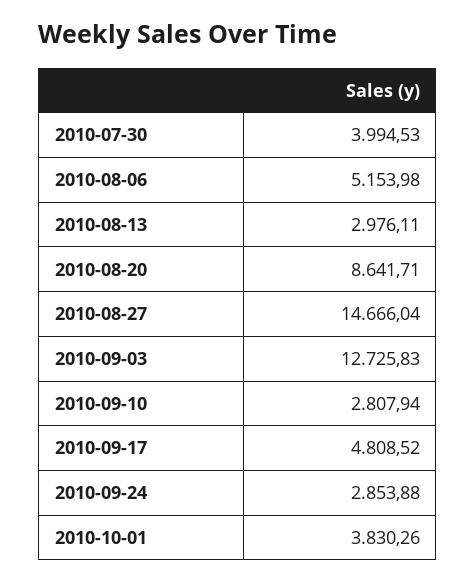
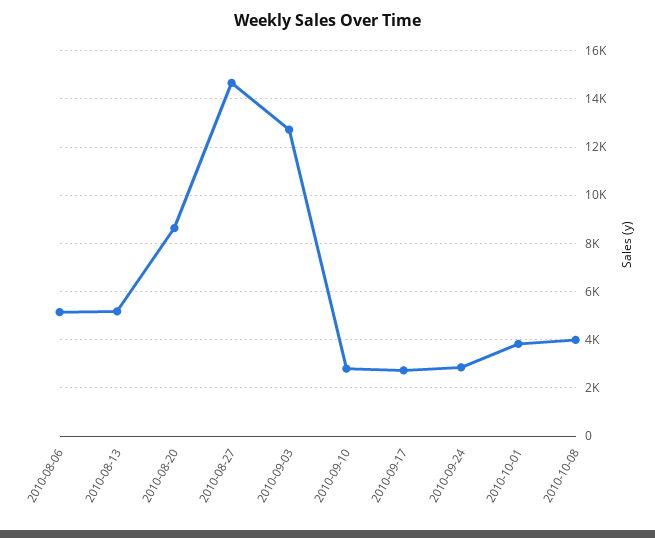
2010-07-30: 3994.53 -> none
2010-08-13: 2976.11 -> 5250
2010-09-17: 4808.52 -> 2750
2010-10-08: none -> 4000

